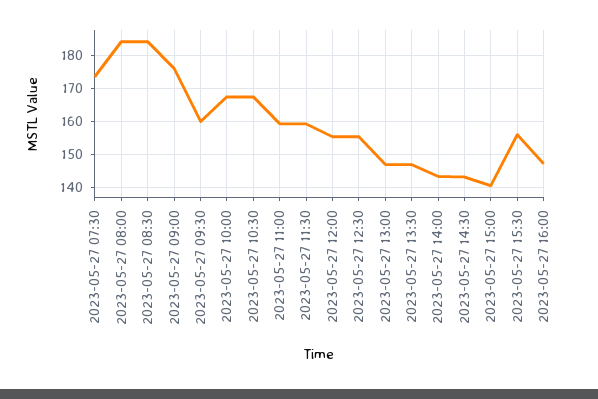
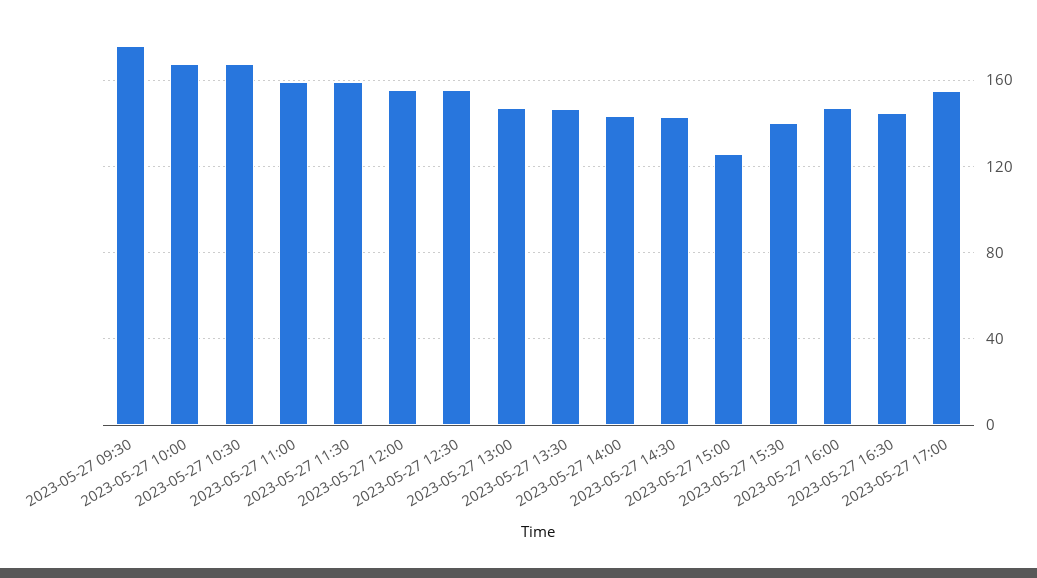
2023-05-27 07:30: 174 -> none
2023-05-27 08:00: 184 -> none
2023-05-27 08:30: 184 -> none
2023-05-27 09:00: 176 -> none
2023-05-27 09:30: 160 -> 175
2023-05-27 15:00: 140 -> 125
2023-05-27 15:30: 156 -> 140
2023-05-27 16:30: none -> 145
2023-05-27 17:00: none -> 155

